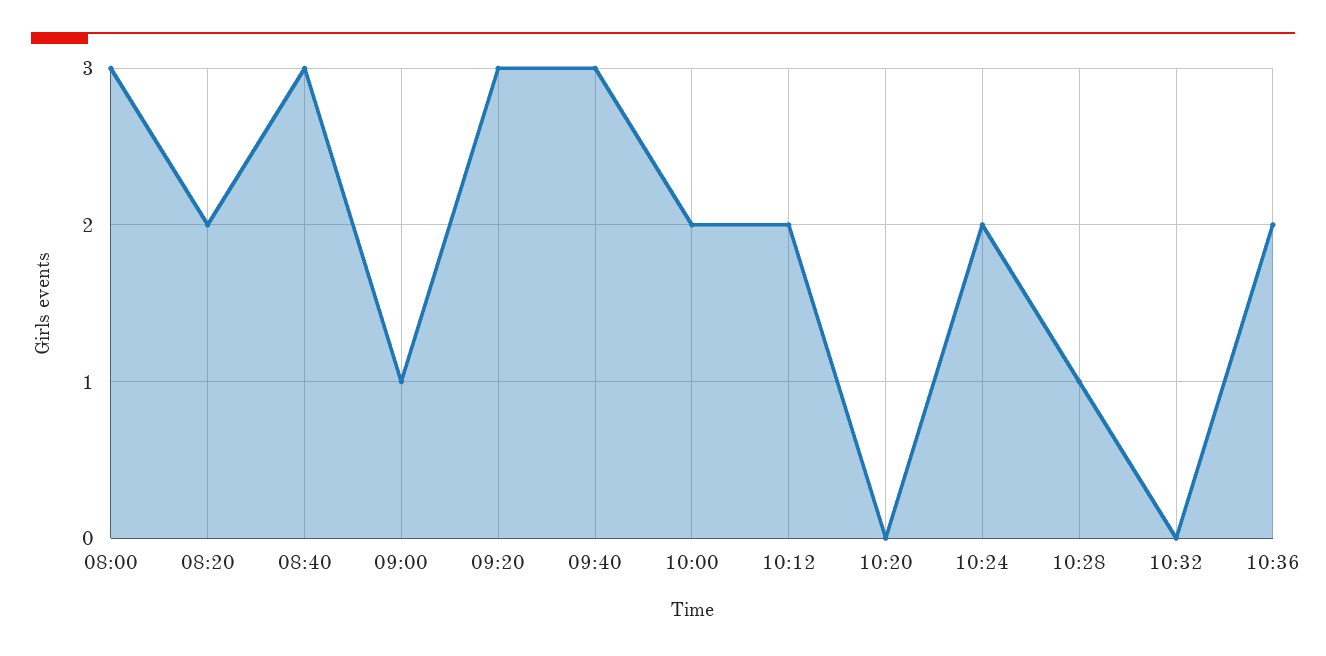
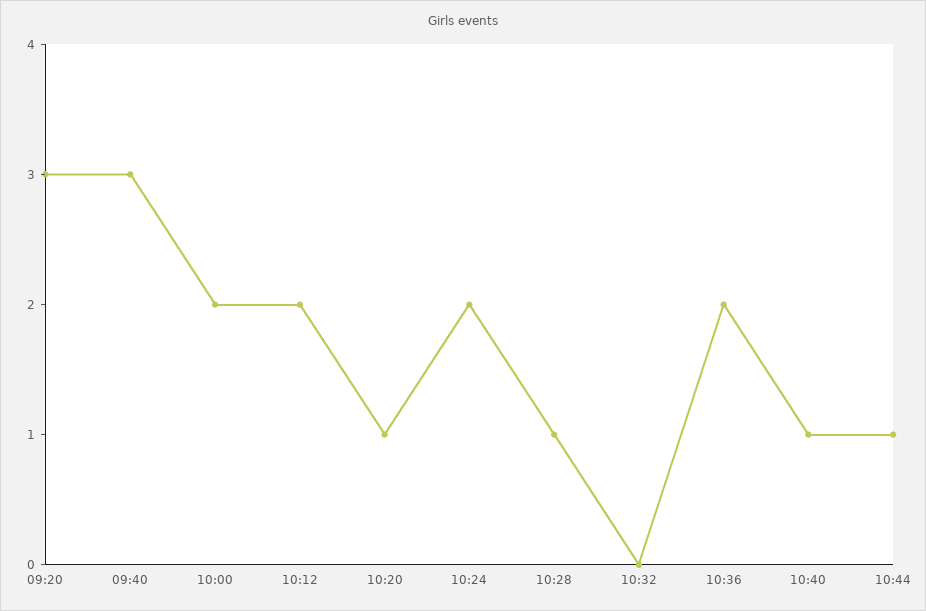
08:00: 3 -> none
08:20: 2 -> none
08:40: 3 -> none
09:00: 1 -> none
10:20: 0 -> 1
10:40: none -> 1
10:44: none -> 1

